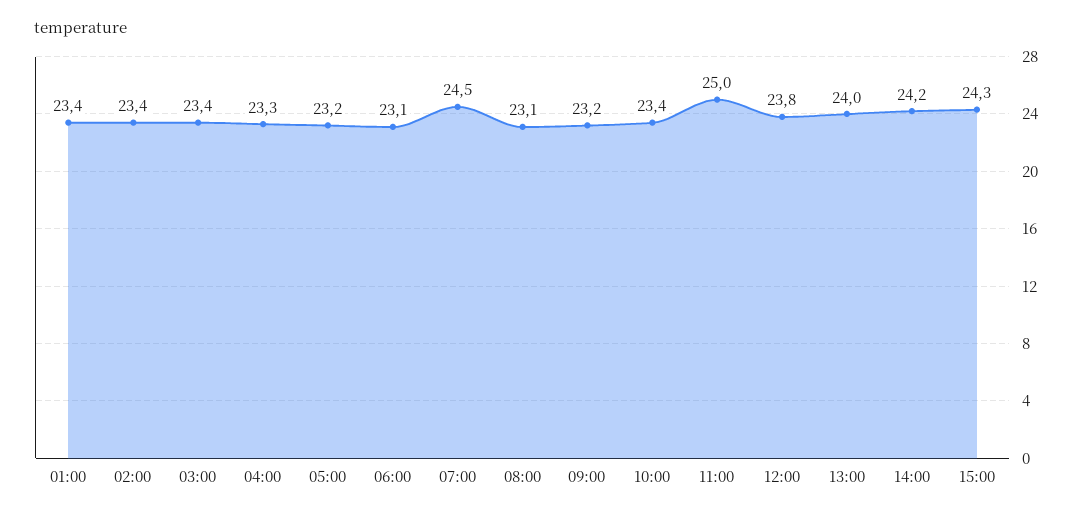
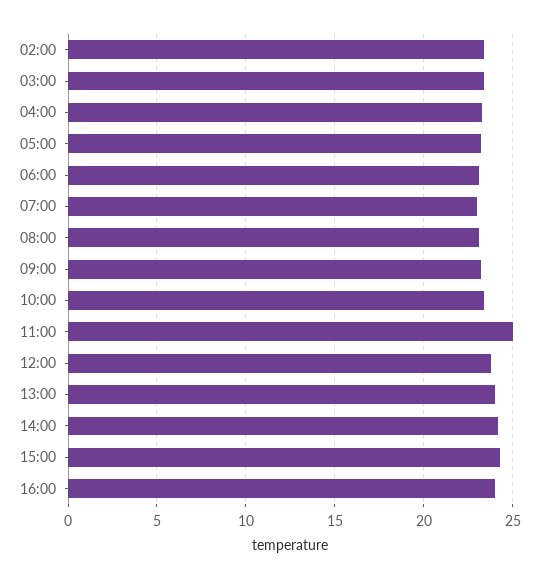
01:00: 23.4 -> none
07:00: 24.5 -> 23
16:00: none -> 24

